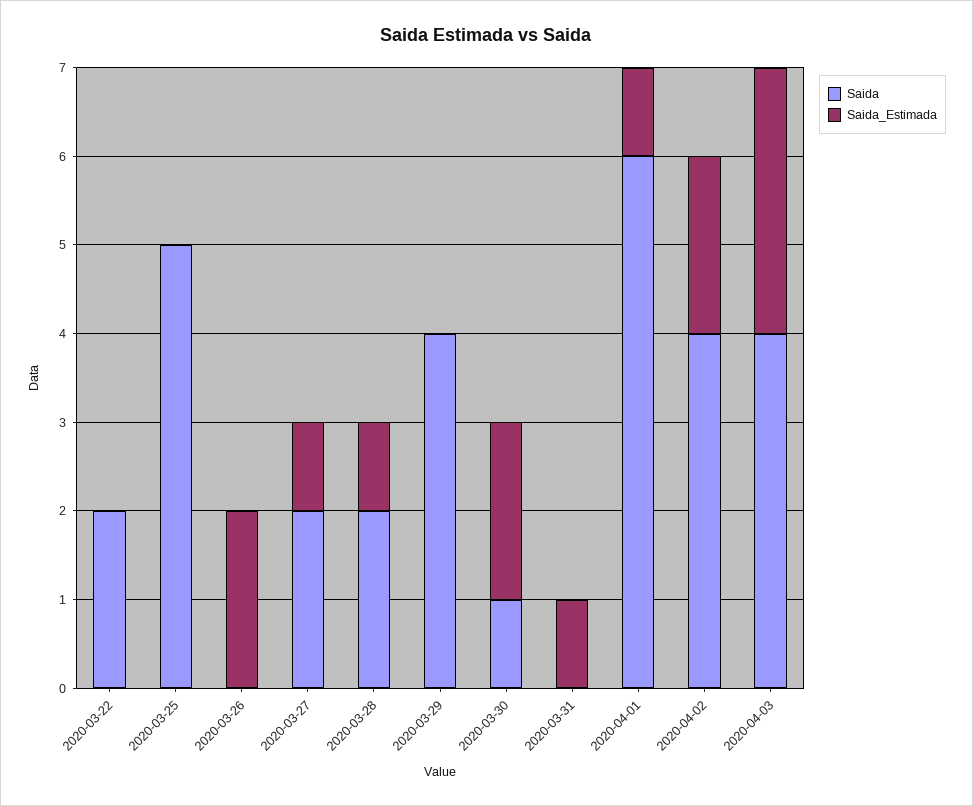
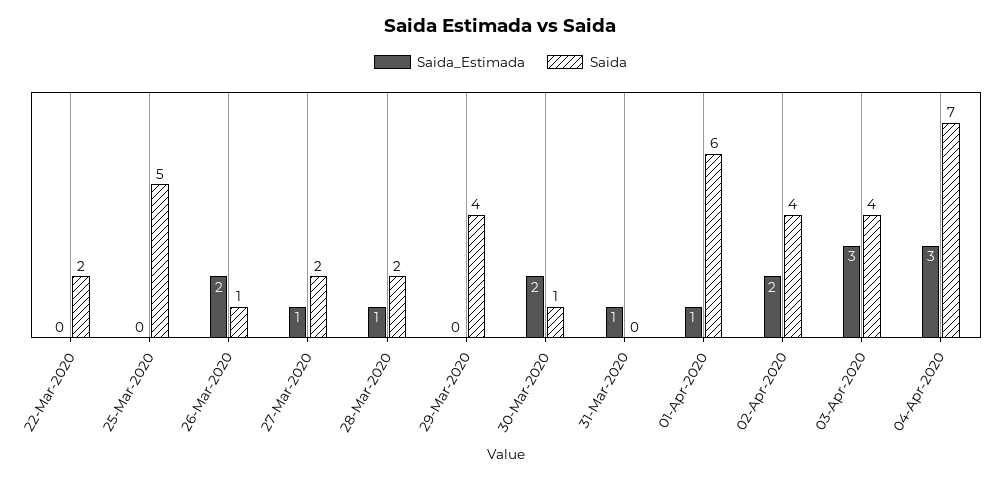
Saida, 2020-03-26: 0 -> 1
Saida_Estimada, 04-Apr-2020: none -> 3
Saida, 04-Apr-2020: none -> 7

